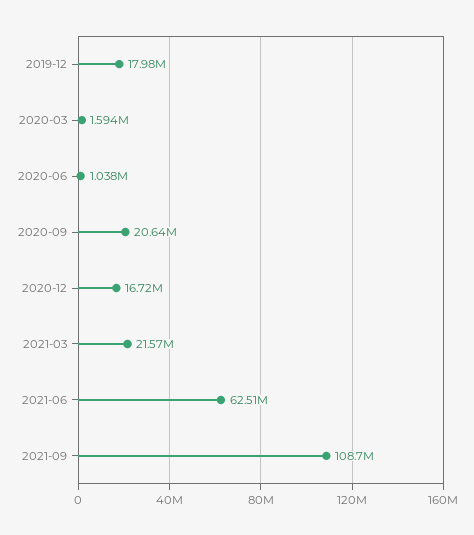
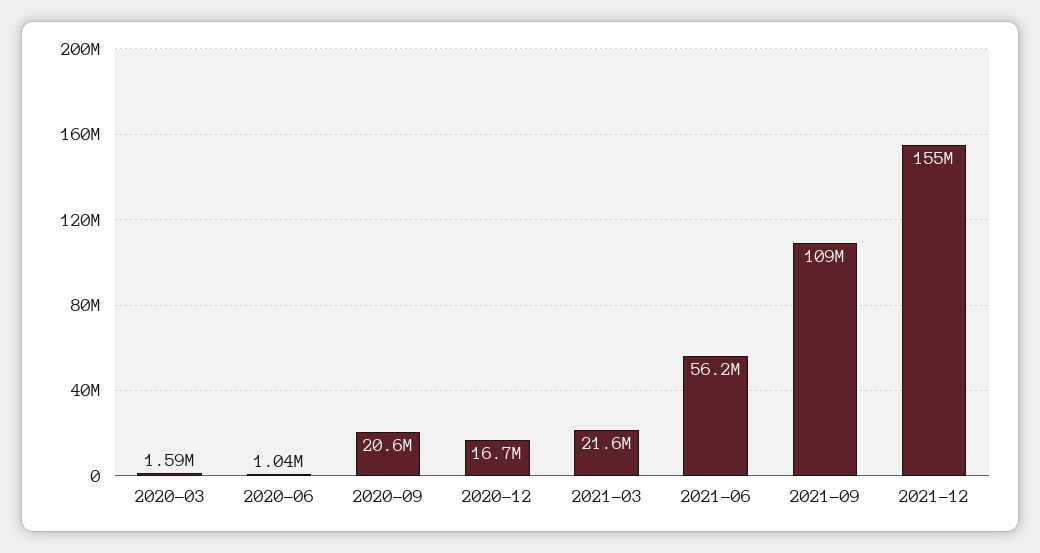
2019-12: 17980000 -> none
2021-06: 62510000 -> 56200000
2021-12: none -> 155000000

